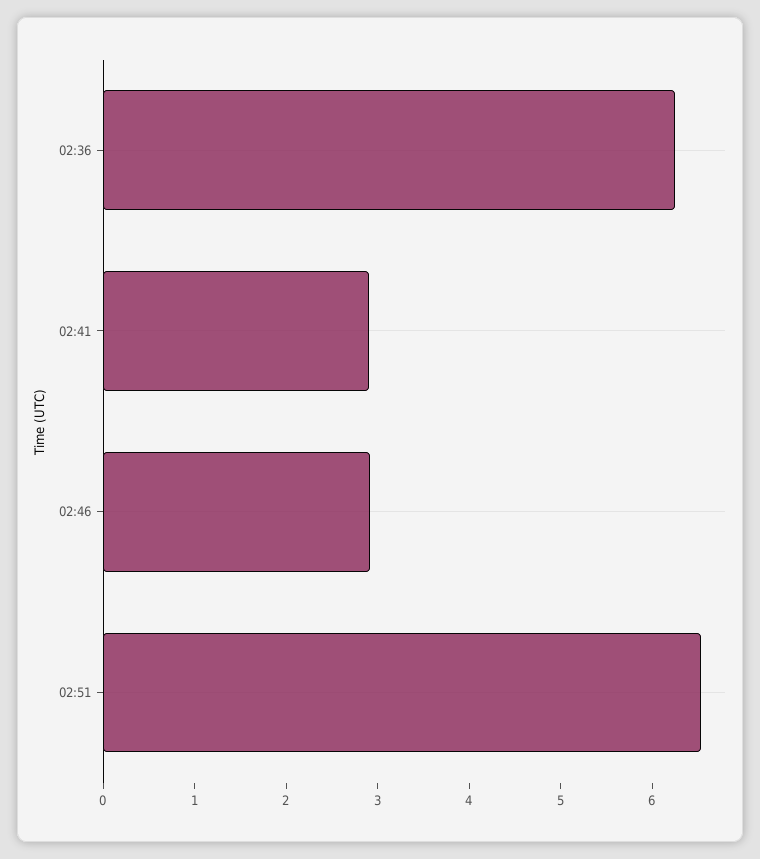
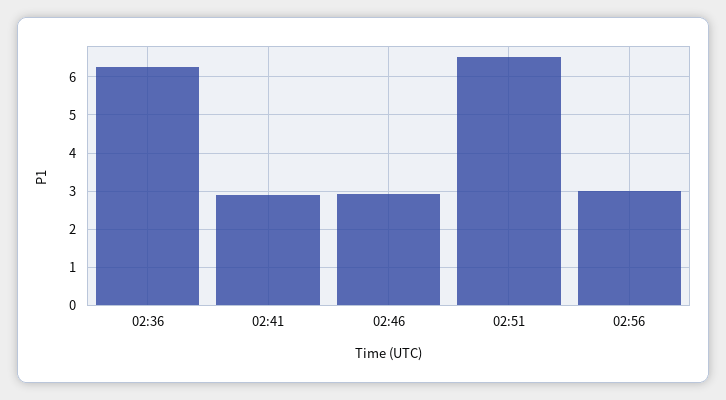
02:56: none -> 3

